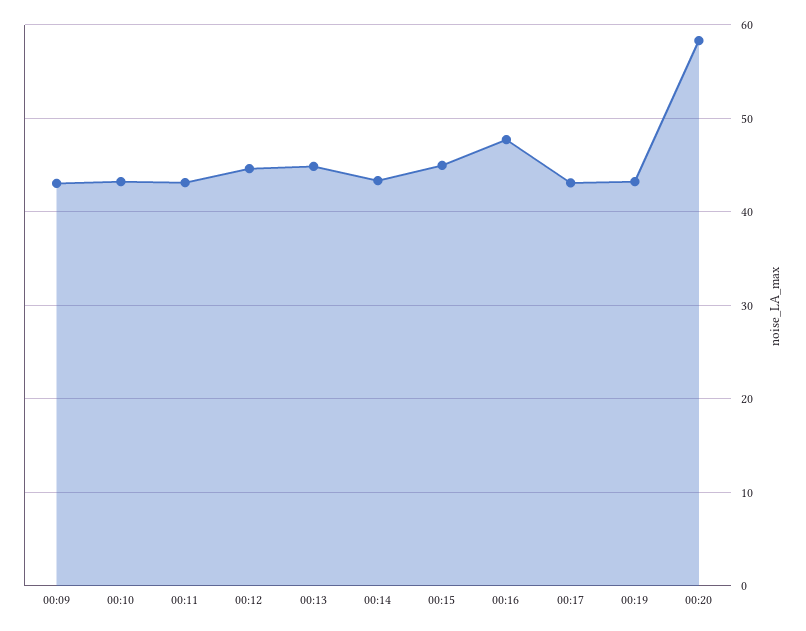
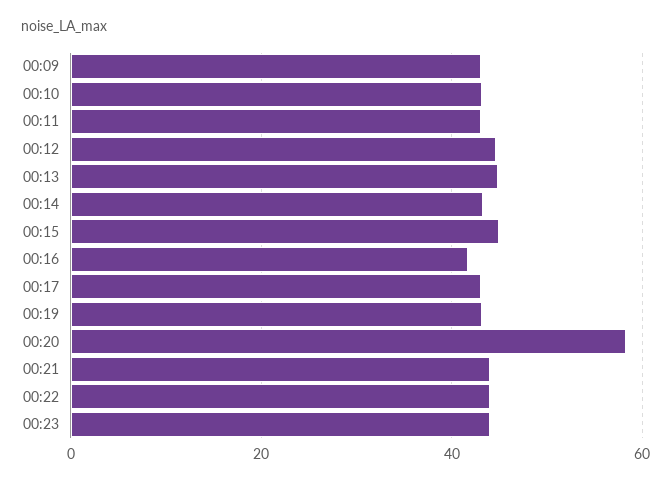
00:16: 48 -> 42
00:21: none -> 44
00:22: none -> 44
00:23: none -> 44

